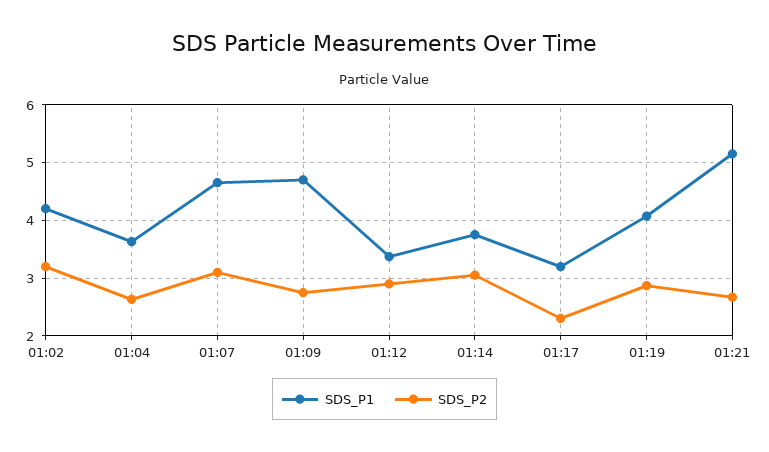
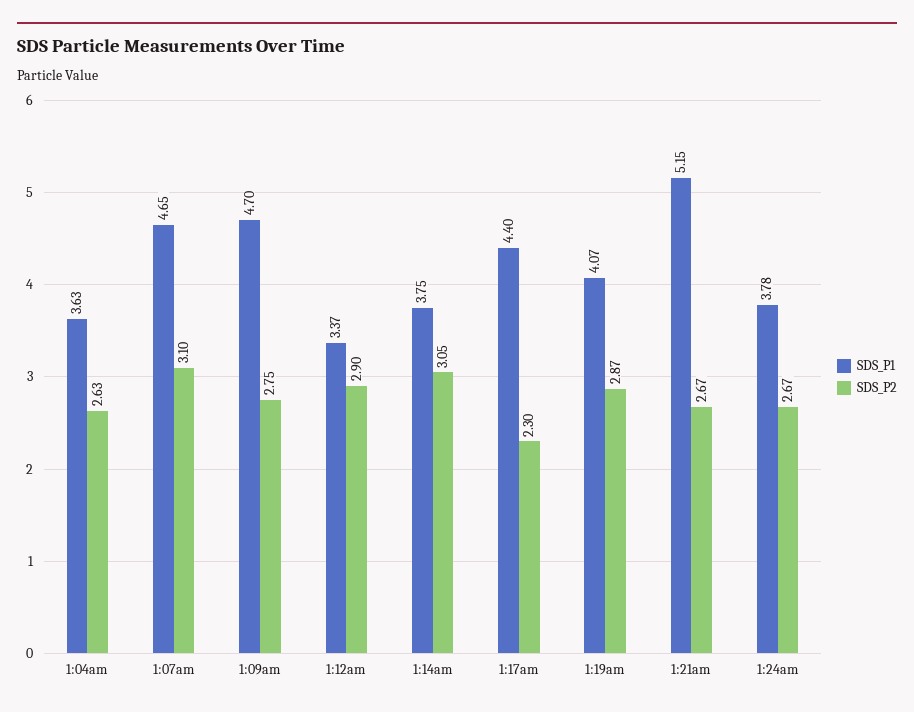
SDS_P1, 01:02: 4.2 -> none
SDS_P2, 01:02: 3.2 -> none
SDS_P1, 01:17: 3.2 -> 4.4
SDS_P1, 1:24am: none -> 3.78
SDS_P2, 1:24am: none -> 2.67

